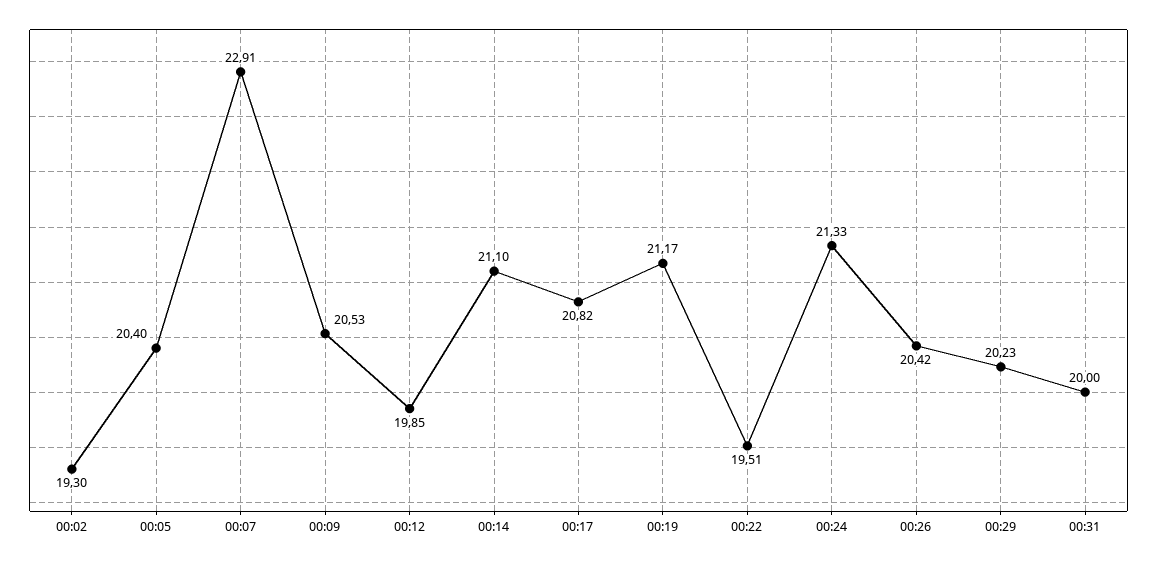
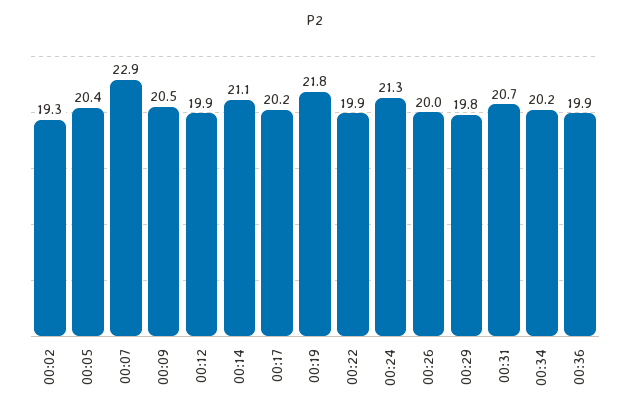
00:17: 20.82 -> 20.2
00:19: 21.17 -> 21.8
00:22: 19.51 -> 19.9
00:26: 20.42 -> 20
00:29: 20.23 -> 19.8
00:31: 20 -> 20.7
00:34: none -> 20.2
00:36: none -> 19.9

